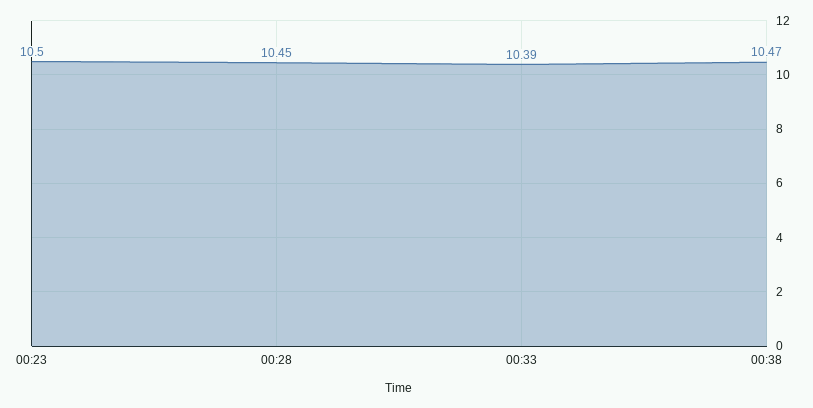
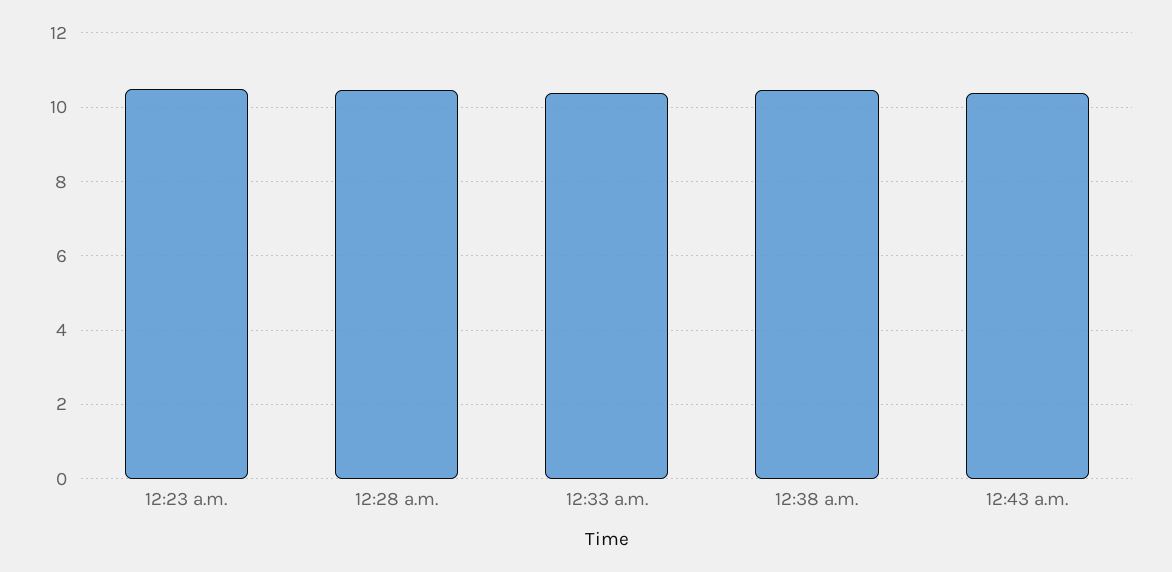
12:43 a.m.: none -> 10.4

